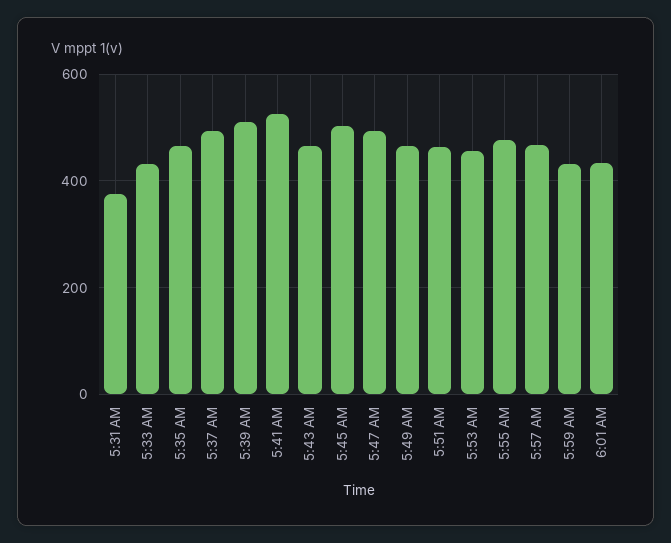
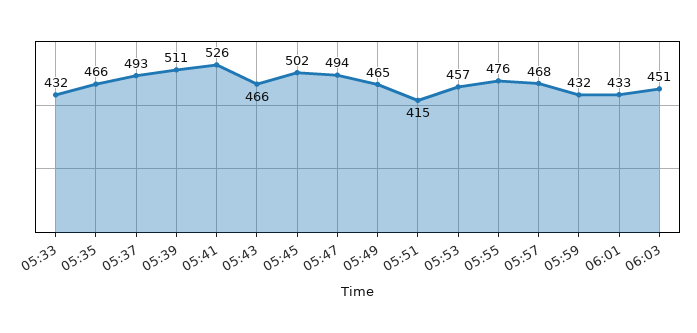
5:31 AM: 380 -> none
5:51 AM: 460 -> 415
06:03: none -> 451

